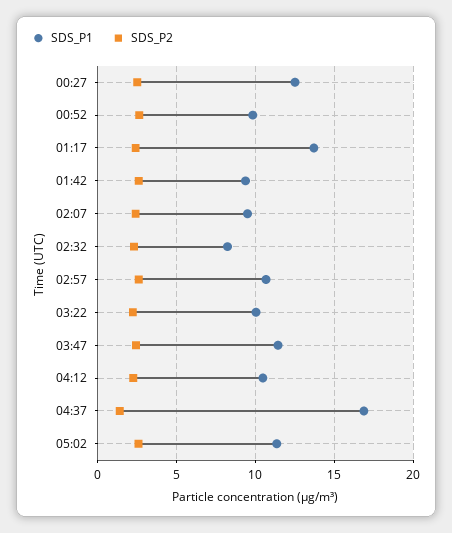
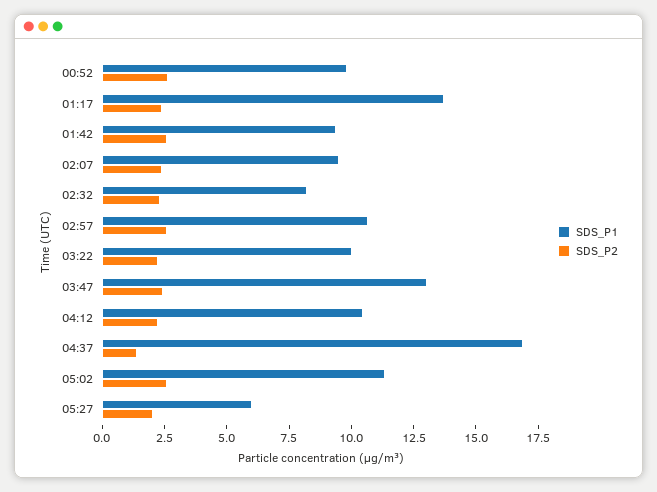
SDS_P1, 00:27: 12.5 -> none
SDS_P2, 00:27: 2.5 -> none
SDS_P1, 03:47: 11.5 -> 13
SDS_P1, 05:27: none -> 6
SDS_P2, 05:27: none -> 2

